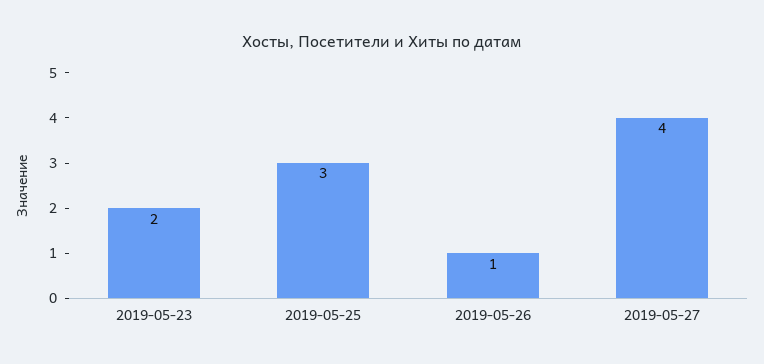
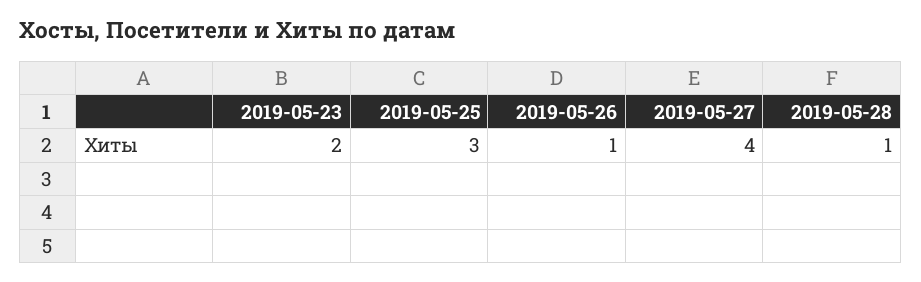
2019-05-28: none -> 1

